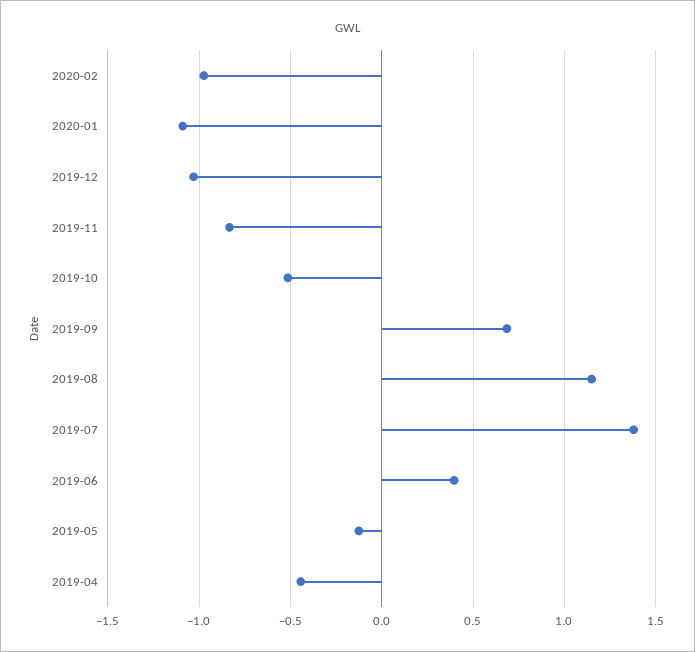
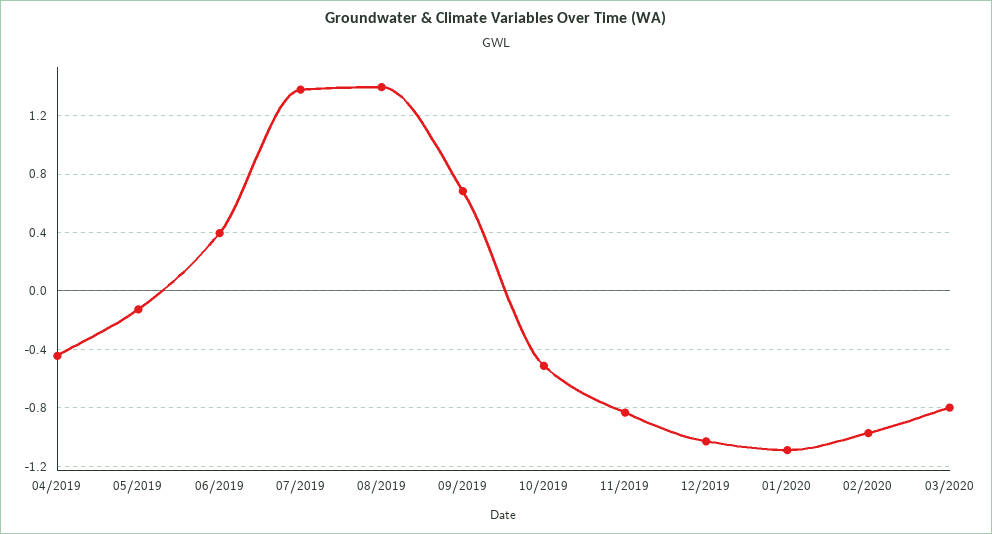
2019-08: 1.15 -> 1.4
03/2020: none -> -0.8

